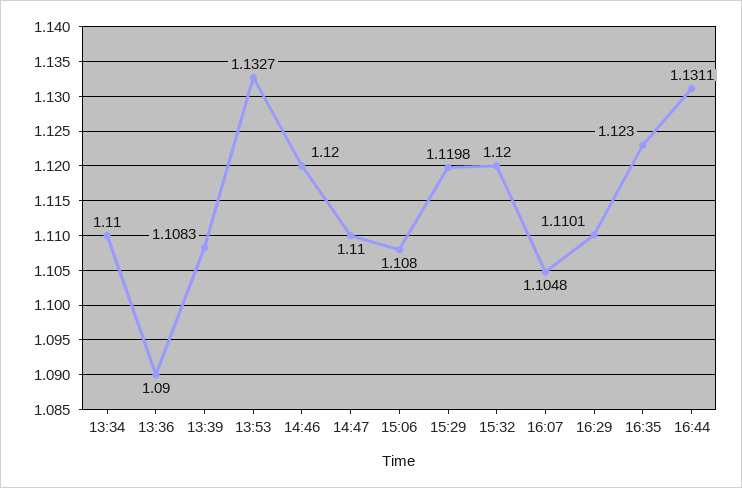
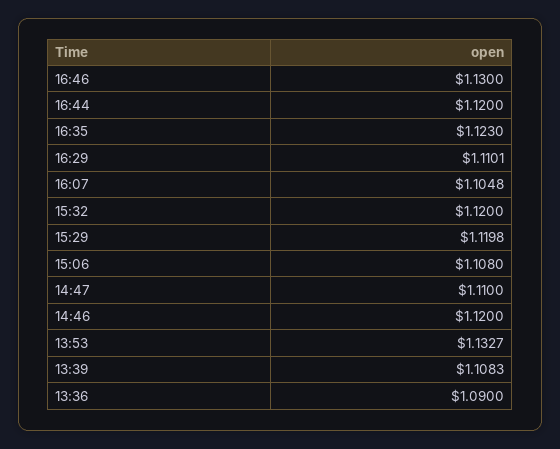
13:34: 1.11 -> none
16:44: 1.1311 -> 1.12
16:46: none -> 1.13

